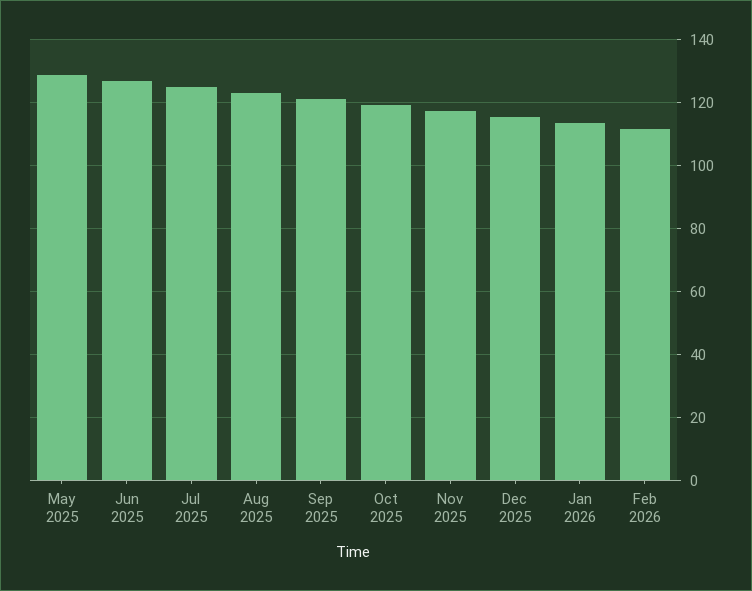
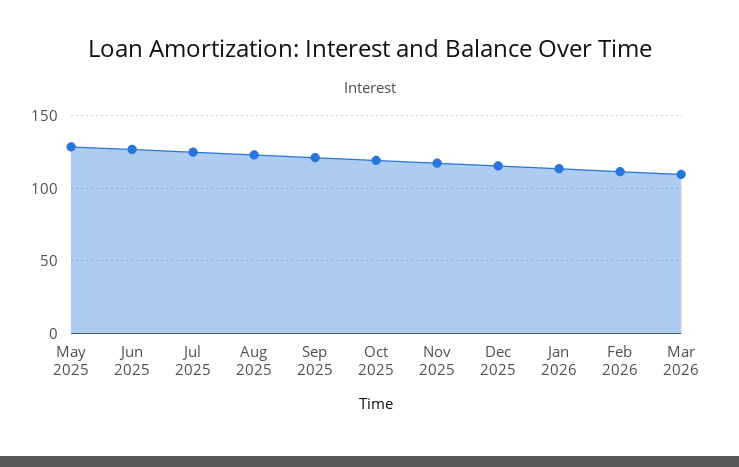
Mar 2026: none -> 110

